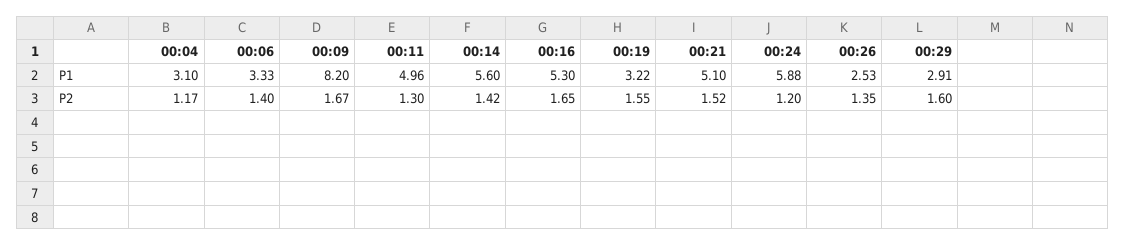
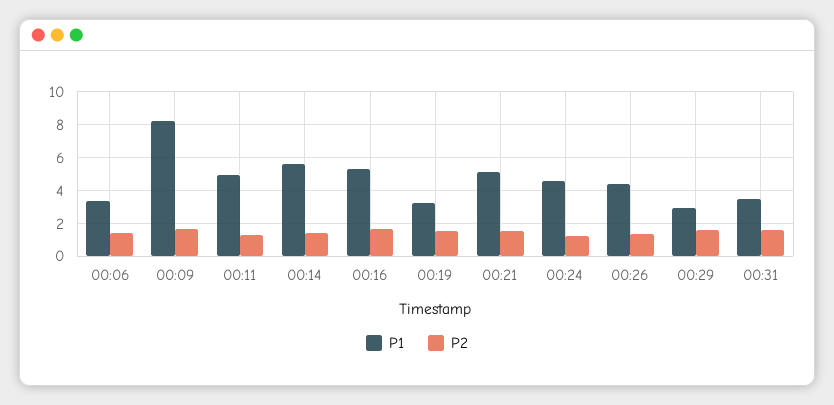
P1, 00:04: 3.1 -> none
P1, 00:24: 5.88 -> 4.5
P1, 00:26: 2.53 -> 4.5
P2, 00:04: 1.17 -> none
P1, 00:31: none -> 3.5
P2, 00:31: none -> 1.5

